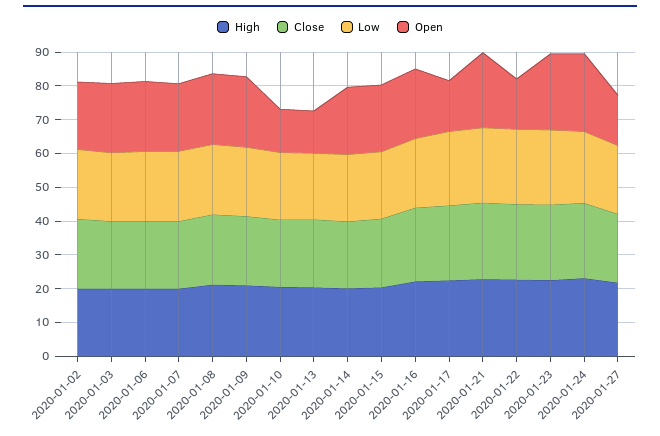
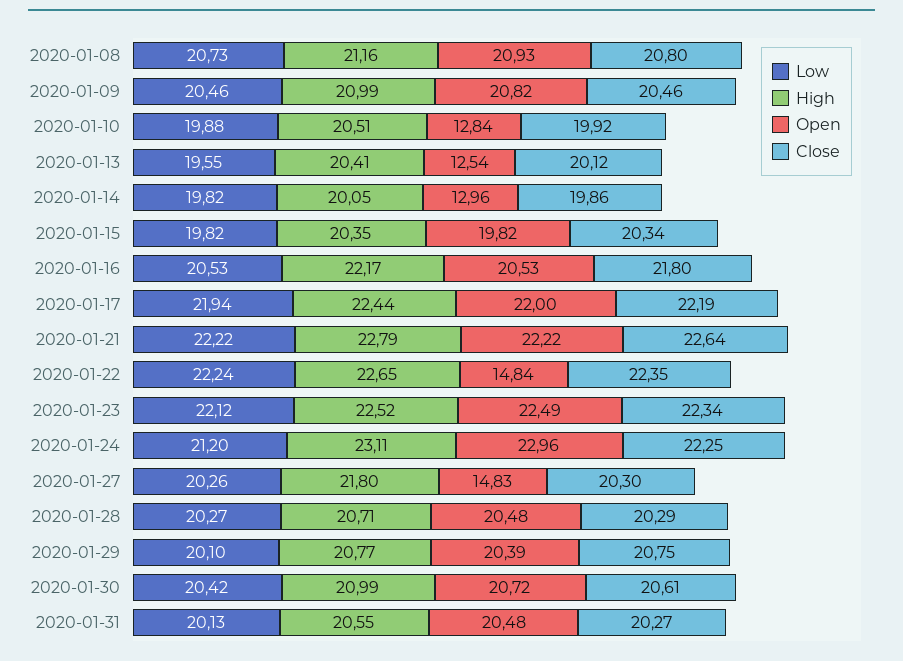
High, 2020-01-02: 20 -> none
Close, 2020-01-02: 20 -> none
Low, 2020-01-02: 20 -> none
Open, 2020-01-02: 20 -> none
High, 2020-01-03: 20 -> none
Close, 2020-01-03: 20 -> none
Low, 2020-01-03: 20 -> none
Open, 2020-01-03: 20 -> none
High, 2020-01-06: 20 -> none
Close, 2020-01-06: 20 -> none
Low, 2020-01-06: 20 -> none
Open, 2020-01-06: 20 -> none
High, 2020-01-07: 20 -> none
Close, 2020-01-07: 20 -> none
Low, 2020-01-07: 20 -> none
Open, 2020-01-07: 20 -> none
Open, 2020-01-14: 20 -> 12.96
Open, 2020-01-17: 15 -> 22
Low, 2020-01-28: none -> 20.27
High, 2020-01-28: none -> 20.71
Open, 2020-01-28: none -> 20.48
Close, 2020-01-28: none -> 20.29
Low, 2020-01-29: none -> 20.1
High, 2020-01-29: none -> 20.77
Open, 2020-01-29: none -> 20.39
Close, 2020-01-29: none -> 20.75
Low, 2020-01-30: none -> 20.42
High, 2020-01-30: none -> 20.99
Open, 2020-01-30: none -> 20.72
Close, 2020-01-30: none -> 20.61
Low, 2020-01-31: none -> 20.13
High, 2020-01-31: none -> 20.55
Open, 2020-01-31: none -> 20.48
Close, 2020-01-31: none -> 20.27

